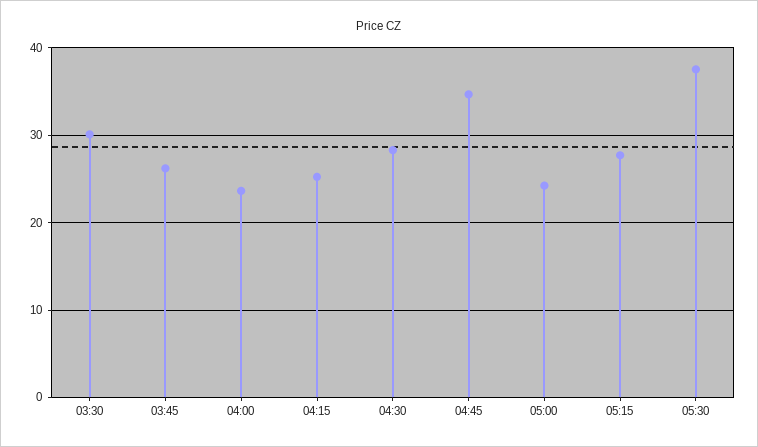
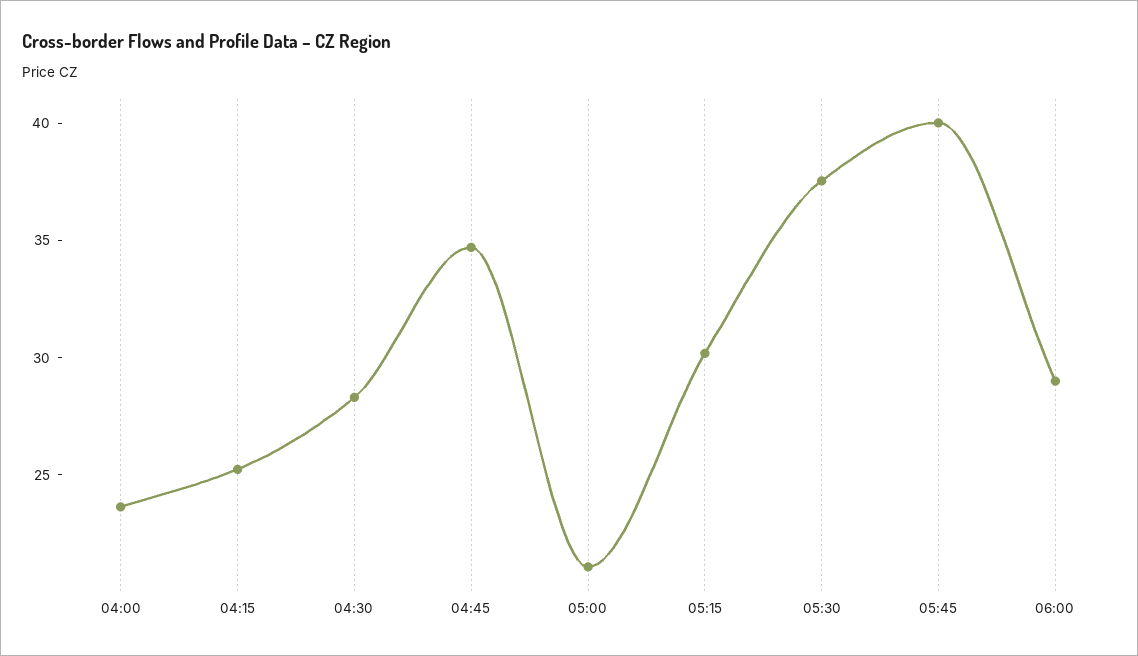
03:30: 30 -> none
03:45: 26 -> none
05:00: 24 -> 21
05:15: 28 -> 30
05:45: none -> 40
06:00: none -> 29

